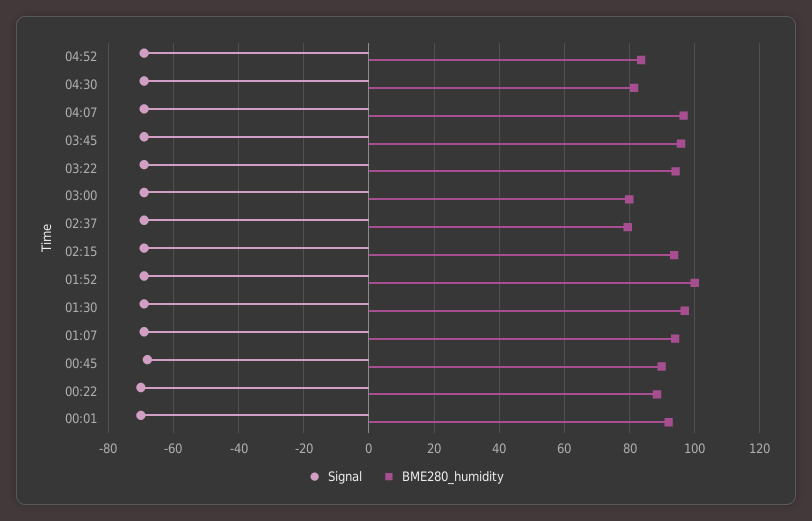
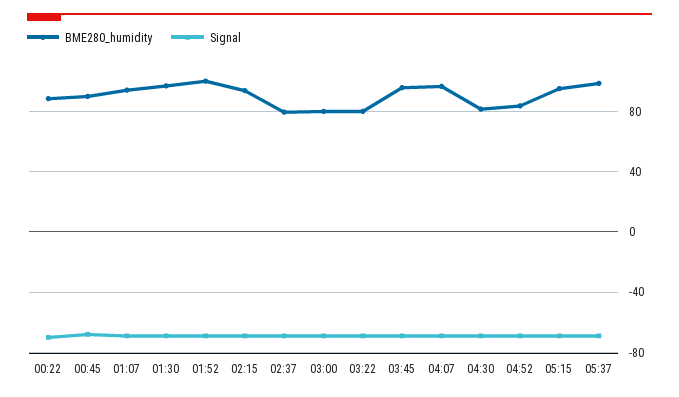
BME280_humidity, 03:22: 94 -> 80
Signal, 00:01: -70 -> none
BME280_humidity, 00:01: 92 -> none
BME280_humidity, 05:15: none -> 95
Signal, 05:15: none -> -70
BME280_humidity, 05:37: none -> 100
Signal, 05:37: none -> -70

